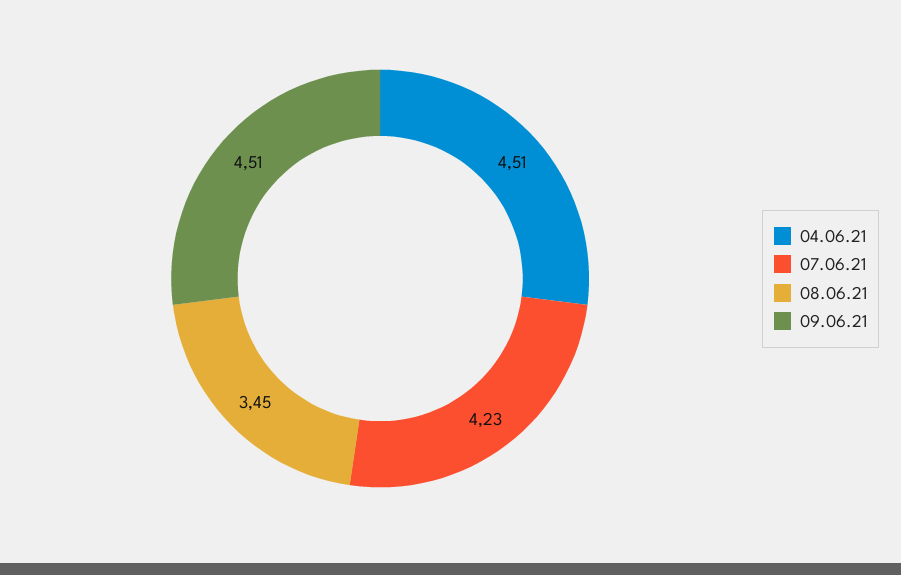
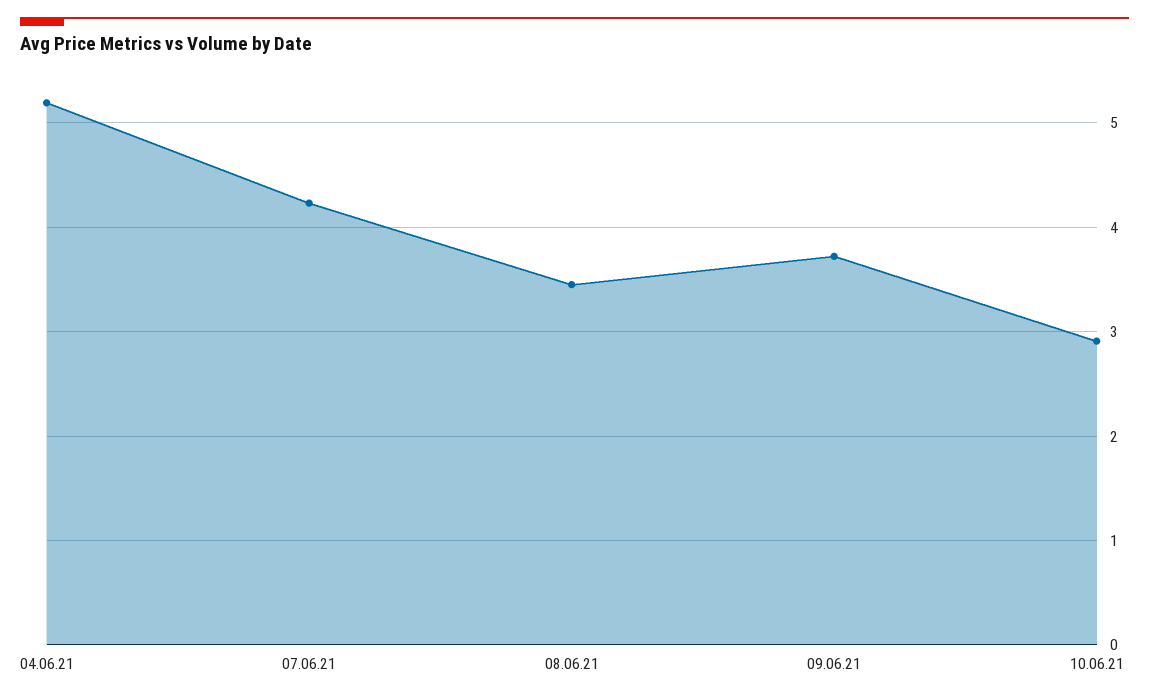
04.06.21: 4.51 -> 5.2
09.06.21: 4.51 -> 3.7
10.06.21: none -> 2.9

